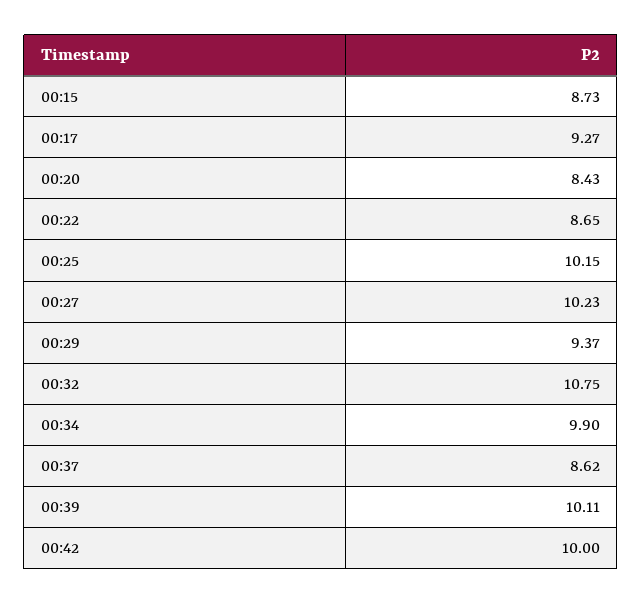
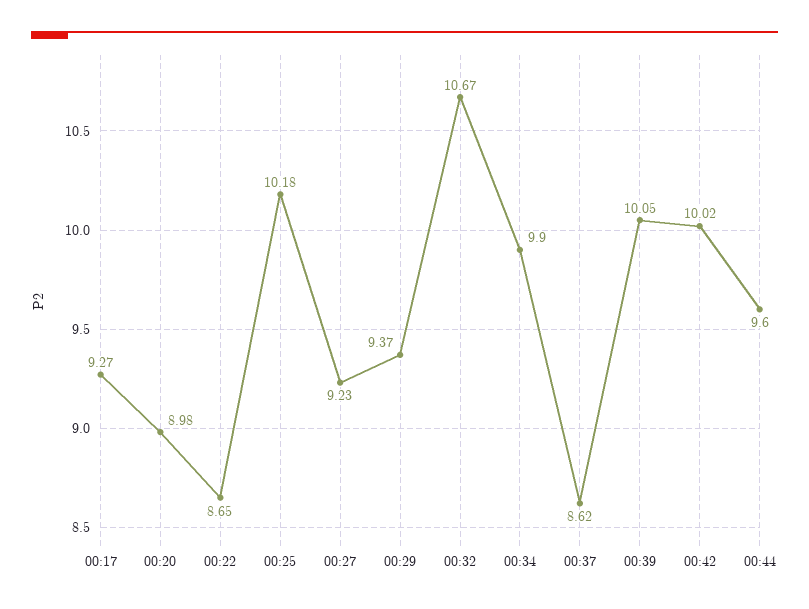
00:15: 8.73 -> none
00:20: 8.43 -> 8.98
00:25: 10.15 -> 10.18
00:27: 10.23 -> 9.23
00:32: 10.75 -> 10.67
00:39: 10.11 -> 10.05
00:42: 10 -> 10.02
00:44: none -> 9.6

